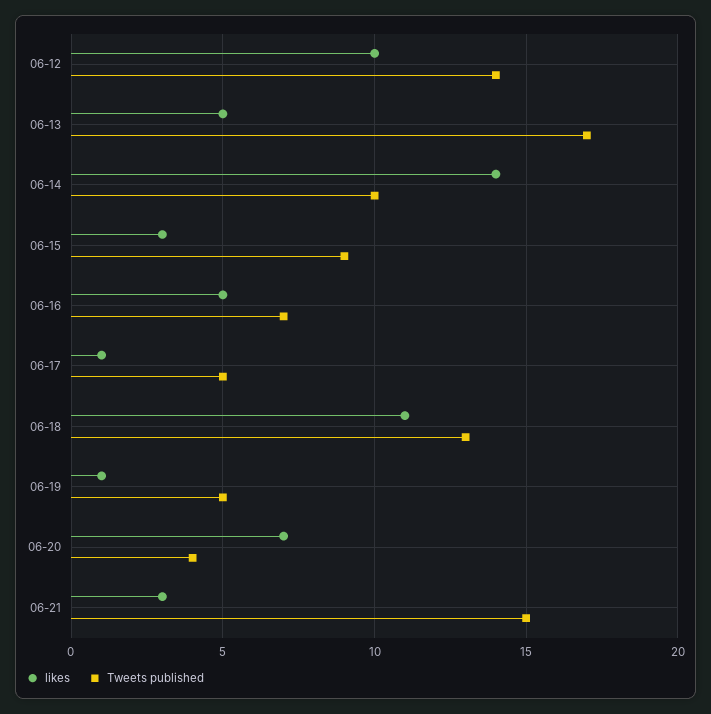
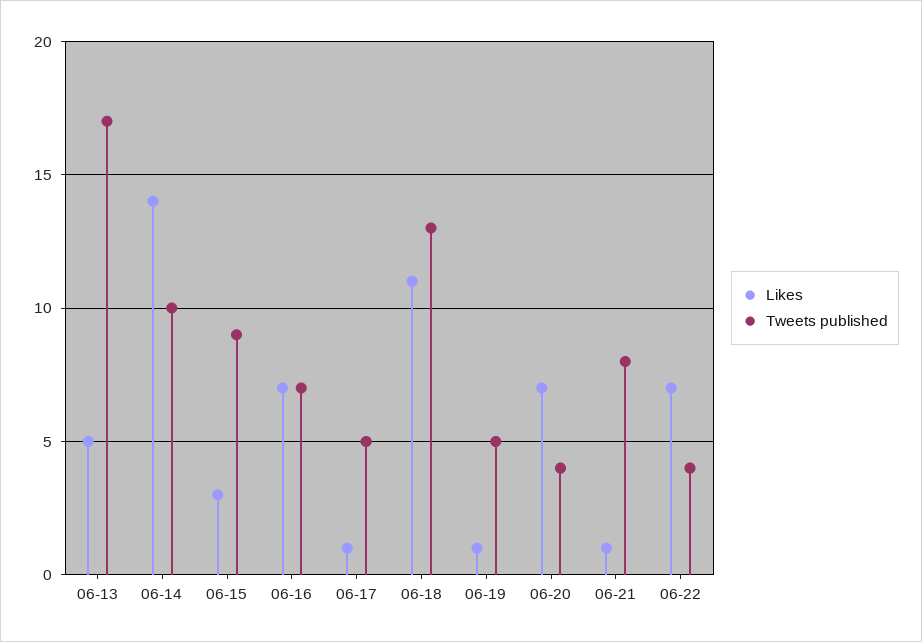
likes, 06-12: 10 -> none
Tweets published, 06-12: 14 -> none
likes, 06-16: 5 -> 7
likes, 06-21: 3 -> 1
Tweets published, 06-21: 15 -> 8
likes, 06-22: none -> 7
Tweets published, 06-22: none -> 4

